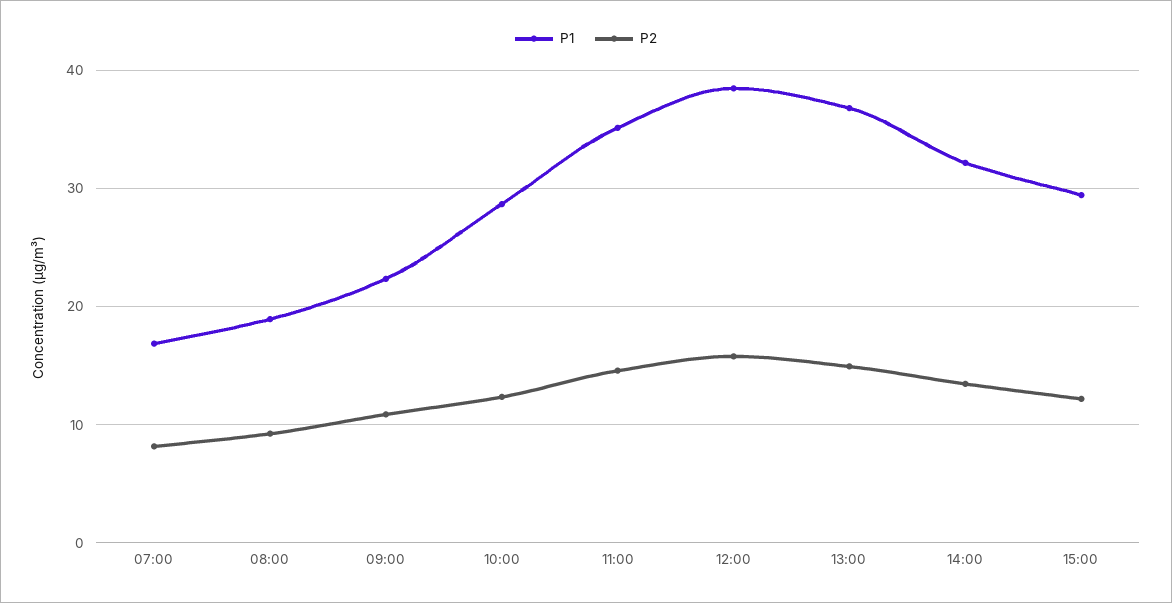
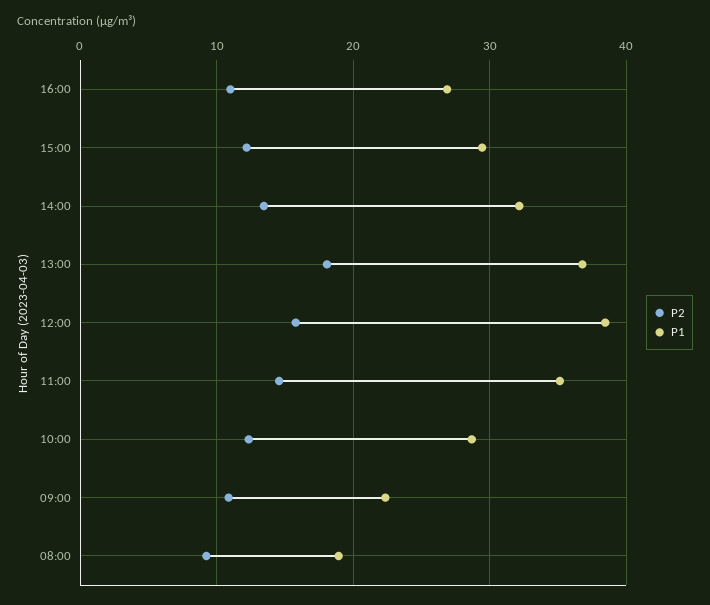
P1, 07:00: 17 -> none
P2, 07:00: 8 -> none
P2, 13:00: 15 -> 18
P2, 16:00: none -> 11
P1, 16:00: none -> 27

